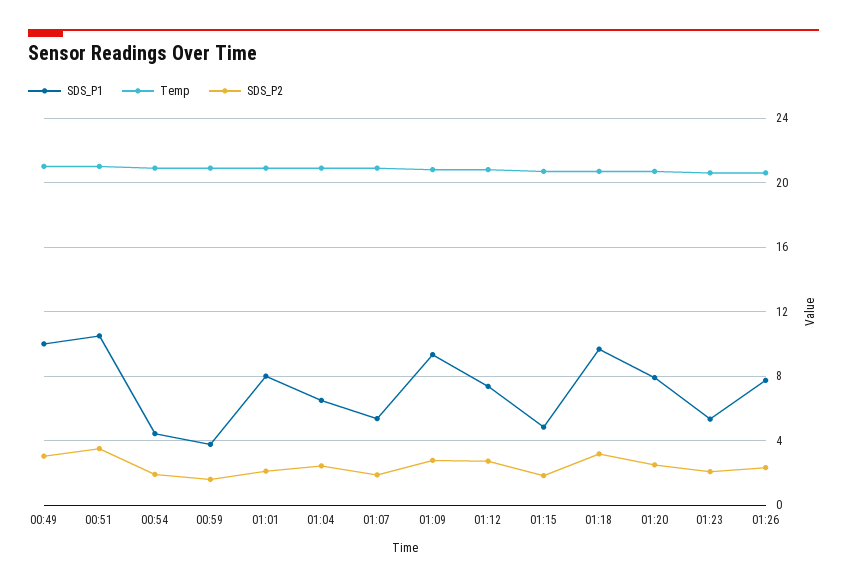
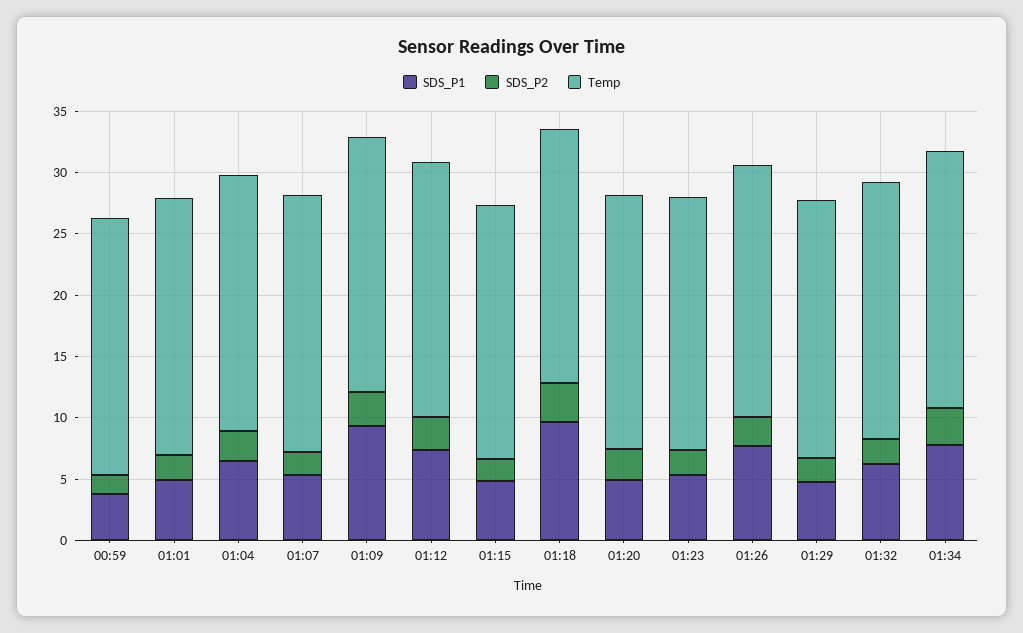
SDS_P1, 00:49: 10 -> none
Temp, 00:49: 21 -> none
SDS_P2, 00:49: 3 -> none
SDS_P1, 00:51: 10.5 -> none
Temp, 00:51: 21 -> none
SDS_P2, 00:51: 3.5 -> none
SDS_P1, 00:54: 4.5 -> none
Temp, 00:54: 21 -> none
SDS_P2, 00:54: 2 -> none
SDS_P1, 01:01: 8 -> 5
SDS_P1, 01:20: 8 -> 5
SDS_P1, 01:29: none -> 5
SDS_P2, 01:29: none -> 2
Temp, 01:29: none -> 21
SDS_P1, 01:32: none -> 6
SDS_P2, 01:32: none -> 2
Temp, 01:32: none -> 21
SDS_P1, 01:34: none -> 8
SDS_P2, 01:34: none -> 3
Temp, 01:34: none -> 21

